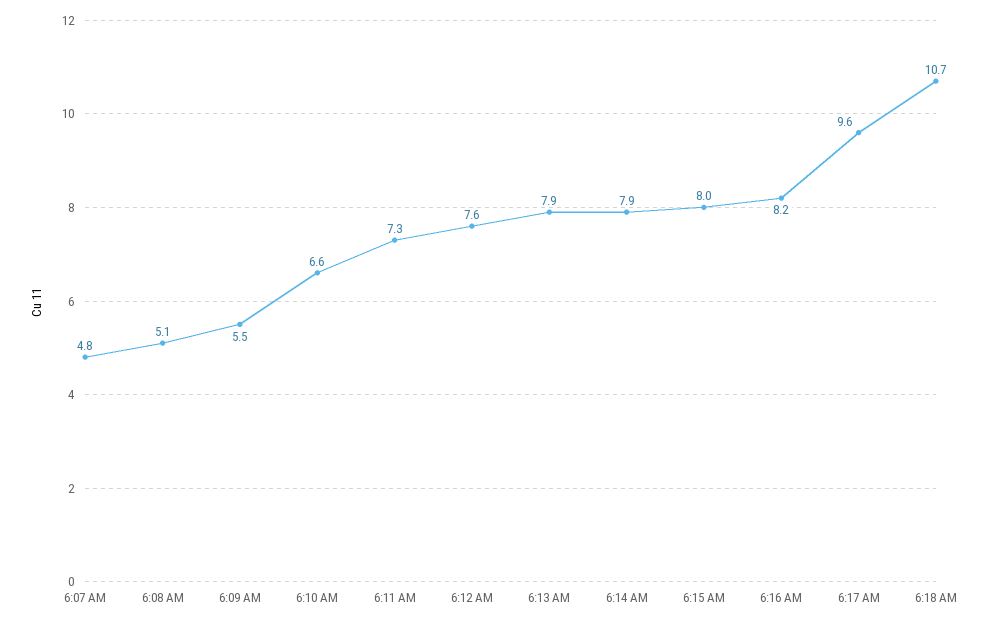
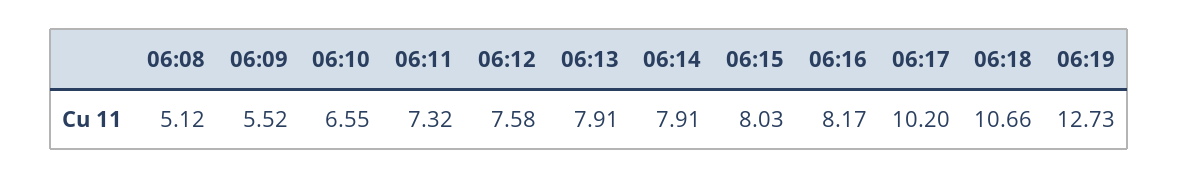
6:07 AM: 4.8 -> none
6:17 AM: 9.6 -> 10.2
06:19: none -> 12.73

